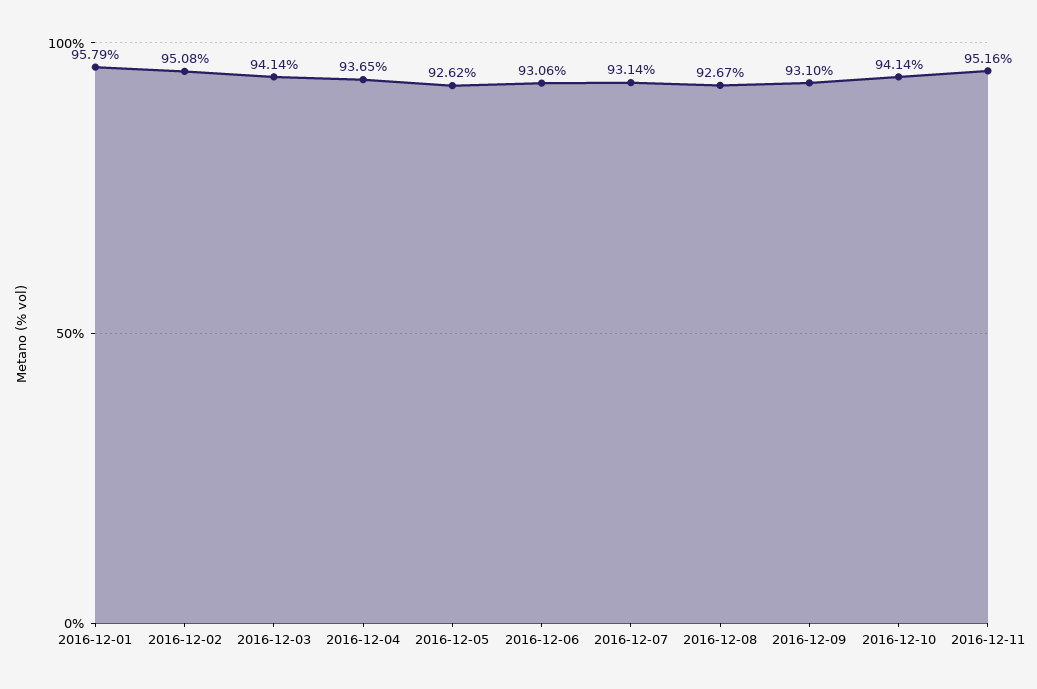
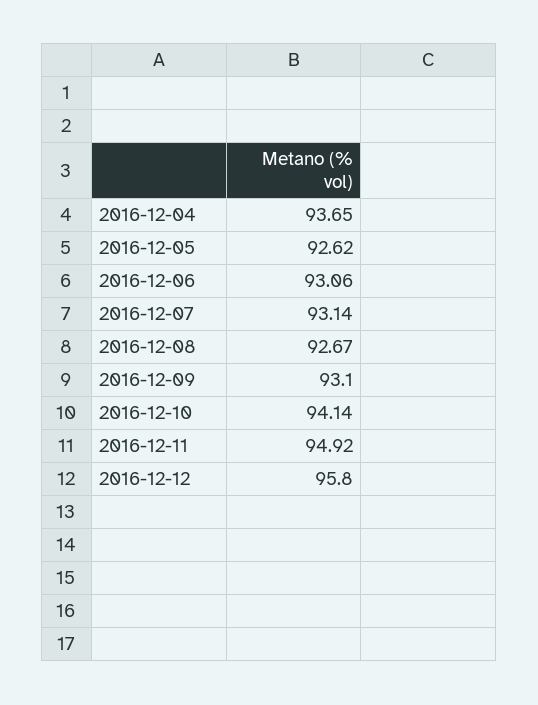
2016-12-01: 95.79 -> none
2016-12-02: 95.08 -> none
2016-12-03: 94.14 -> none
2016-12-11: 95.16 -> 94.92
2016-12-12: none -> 95.8

